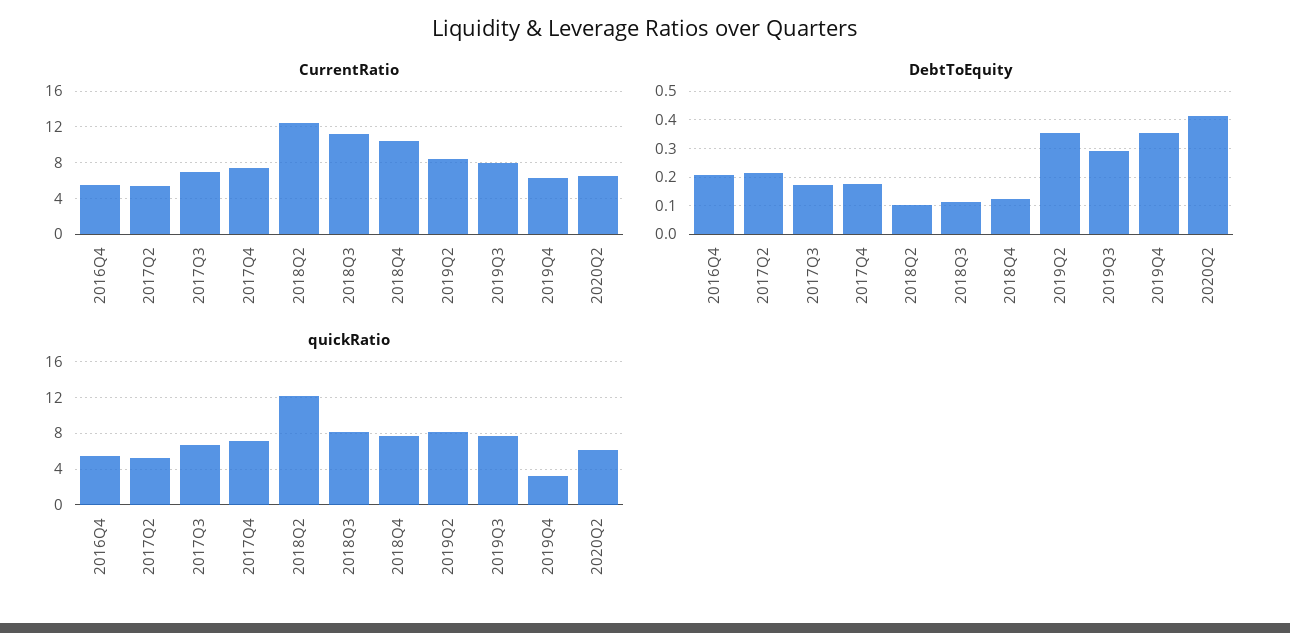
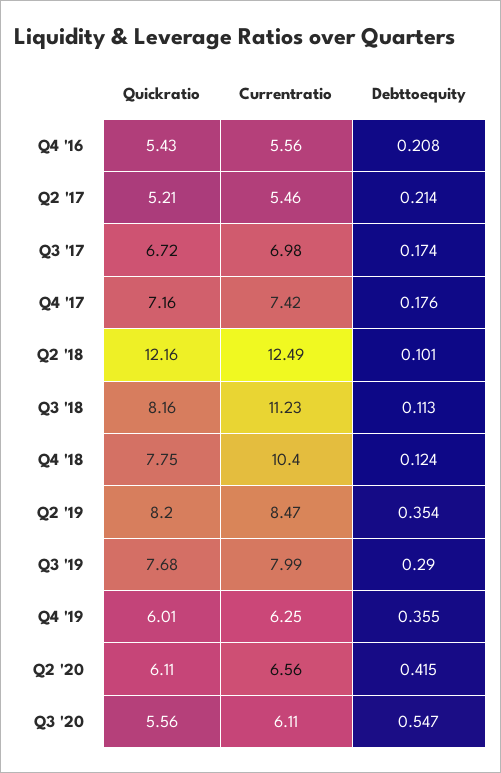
quickRatio, 2019Q4: 3 -> 6.01
quickRatio, Q3 '20: none -> 5.56
CurrentRatio, Q3 '20: none -> 6.11
DebtToEquity, Q3 '20: none -> 0.547

